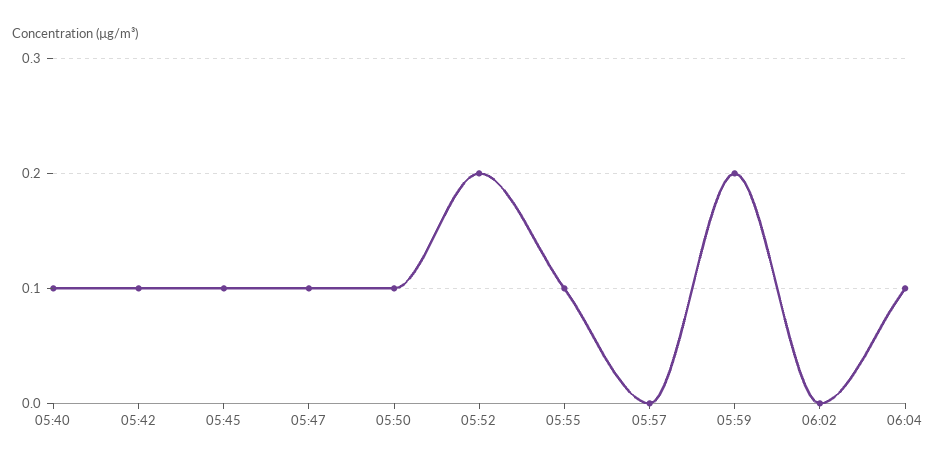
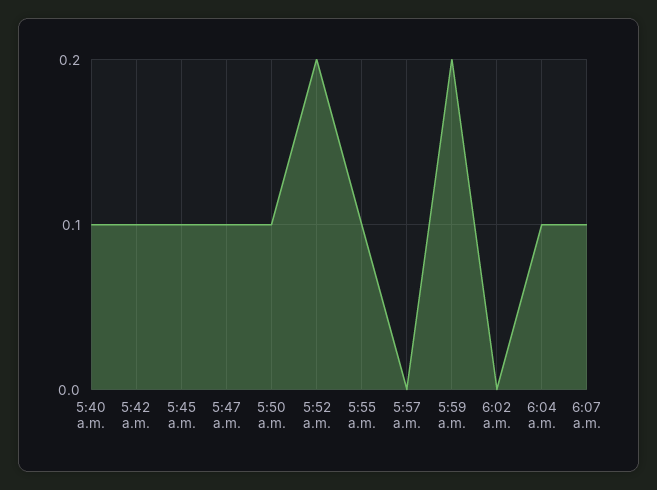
6:07 a.m.: none -> 0.1

